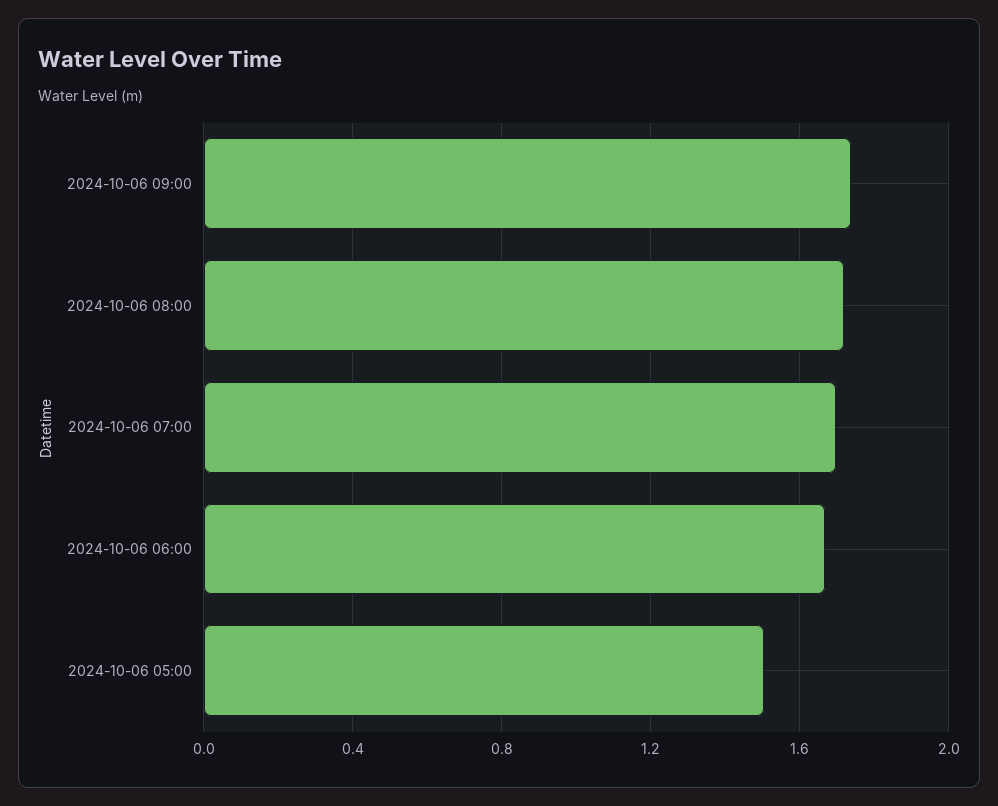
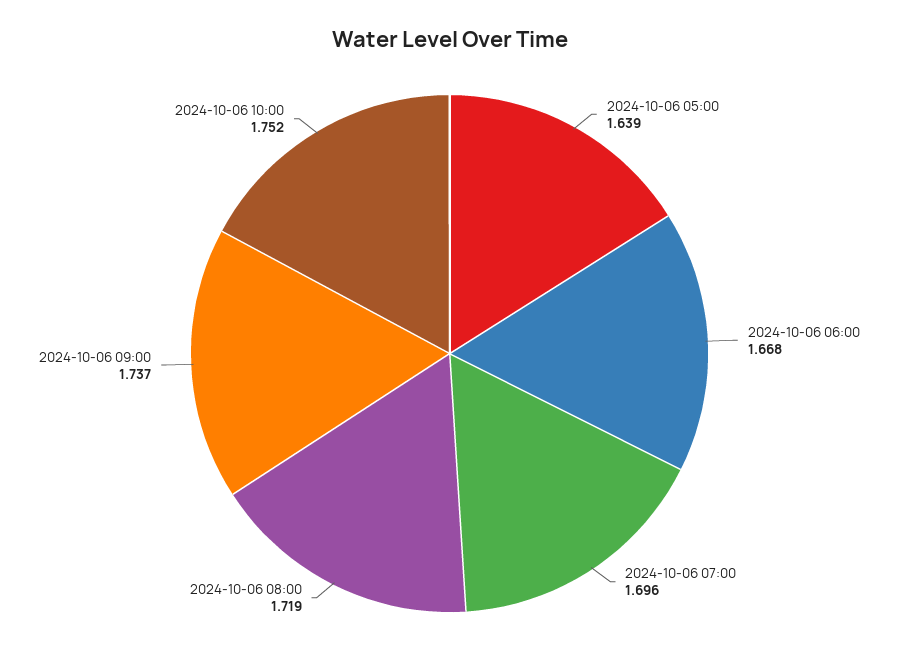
2024-10-06 05:00: 1.5 -> 1.639
2024-10-06 10:00: none -> 1.752

